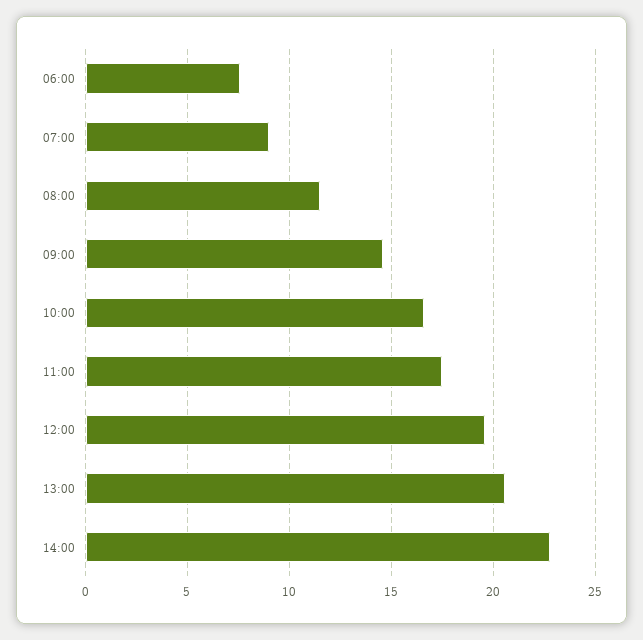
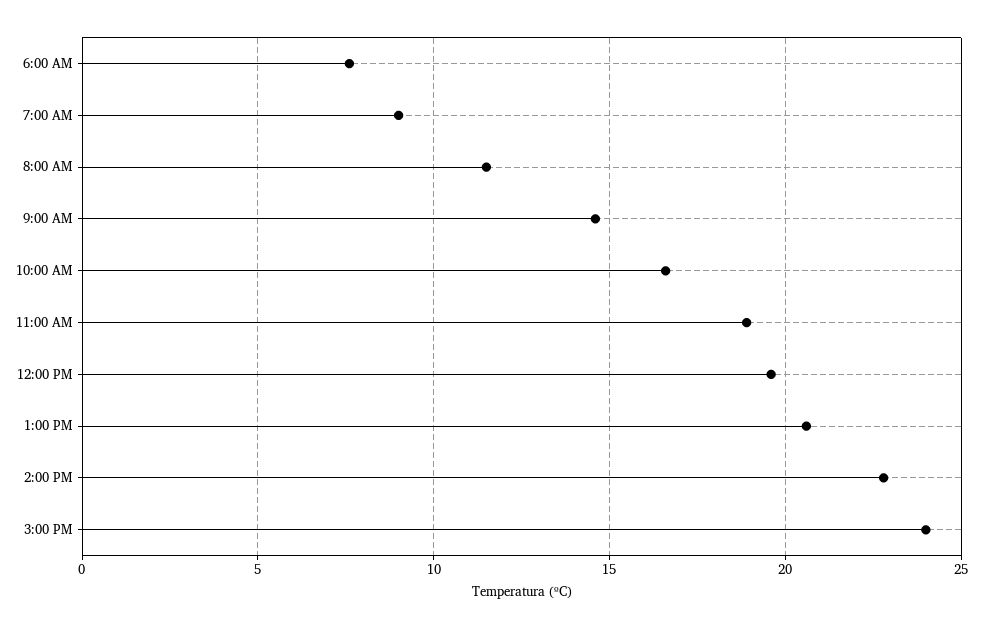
11:00: 17.5 -> 19
3:00 PM: none -> 24

